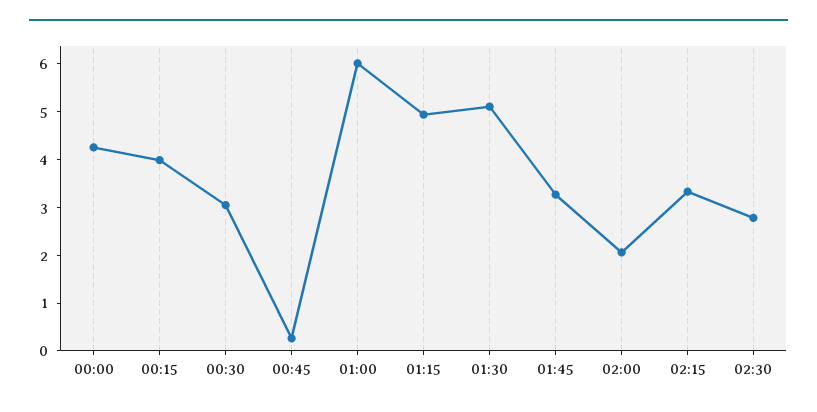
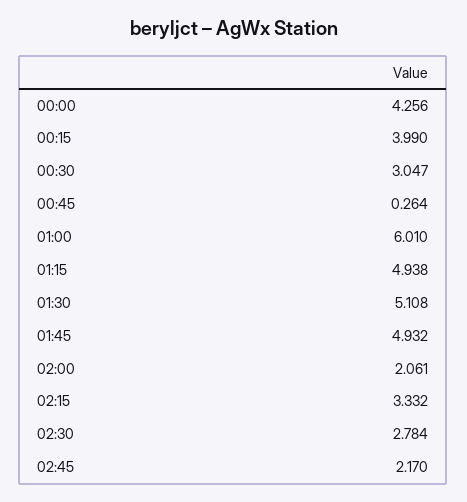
01:45: 3.2 -> 4.932
02:45: none -> 2.17

